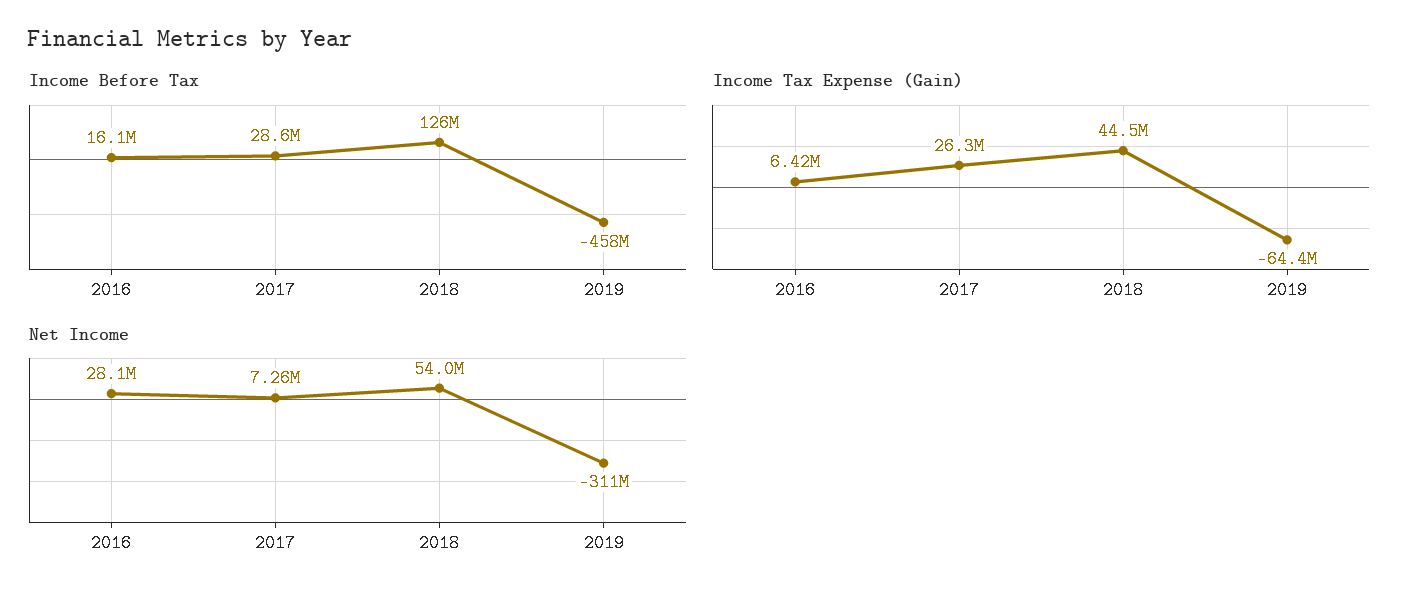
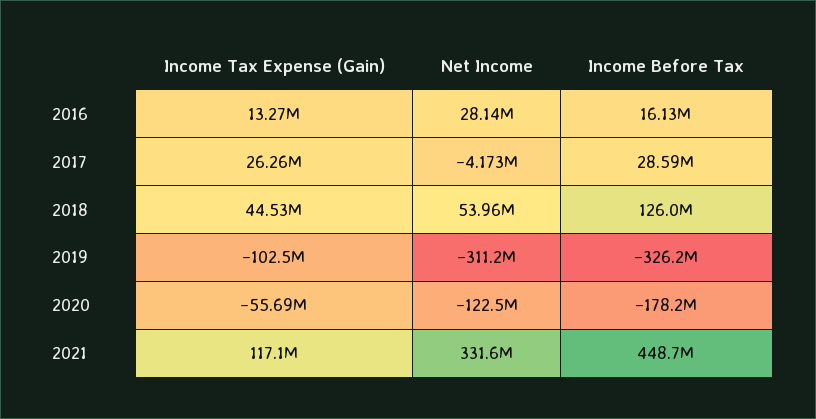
Income Before Tax, 2019: -458000000 -> -326200000
Income Tax Expense (Gain), 2016: 6420000 -> 13270000
Income Tax Expense (Gain), 2019: -64400000 -> -102500000
Net Income, 2017: 7260000 -> -4173000
Income Tax Expense (Gain), 2020: none -> -55690000
Net Income, 2020: none -> -122500000
Income Before Tax, 2020: none -> -178200000
Income Tax Expense (Gain), 2021: none -> 117100000
Net Income, 2021: none -> 331600000
Income Before Tax, 2021: none -> 448700000

